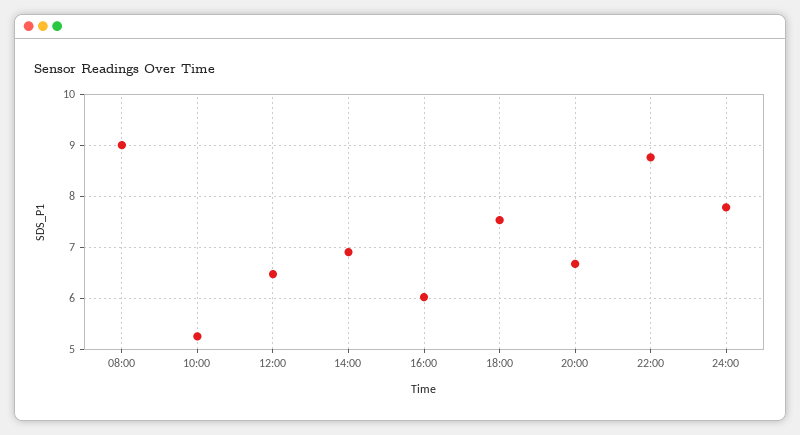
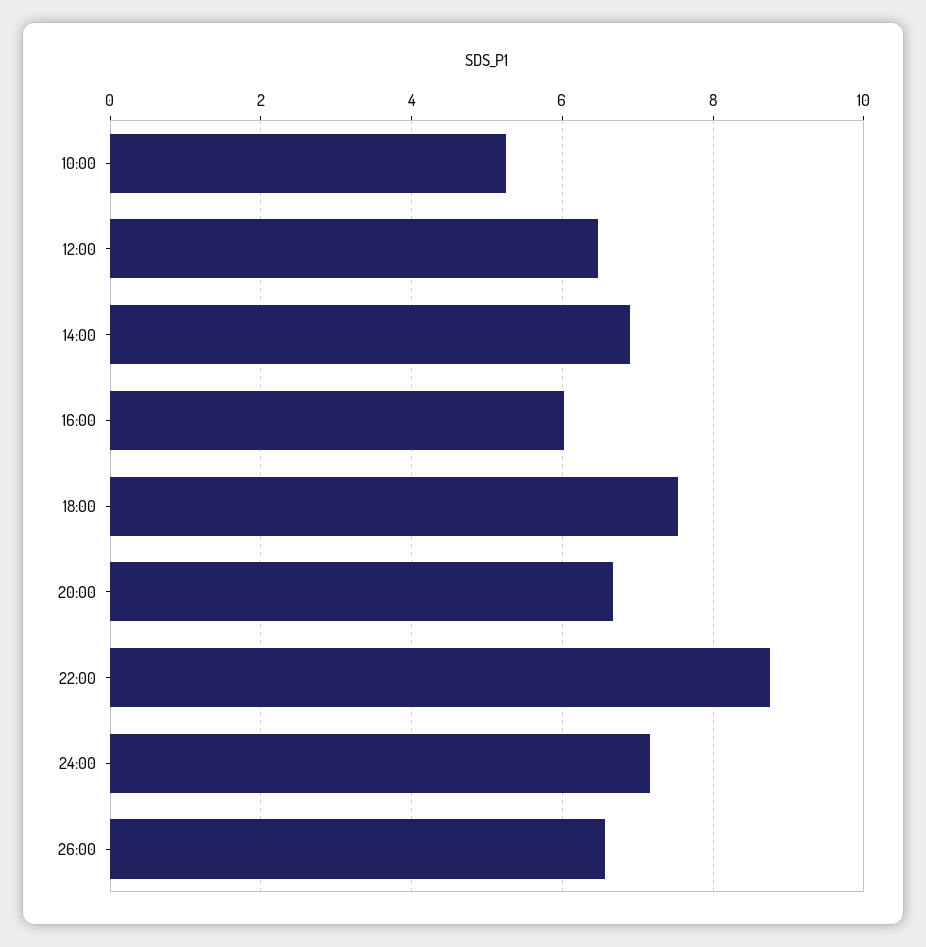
08:00: 9 -> none
24:00: 7.8 -> 7.2
26:00: none -> 6.6

